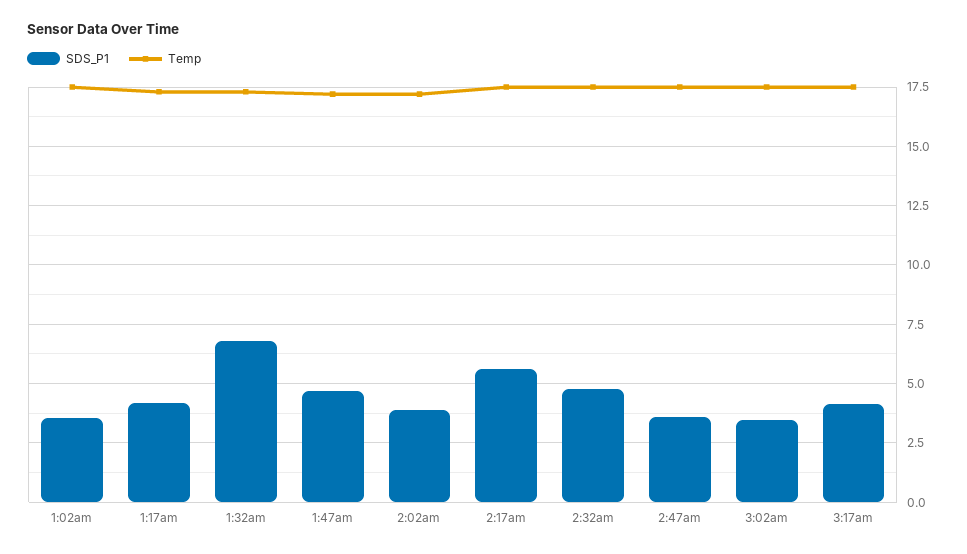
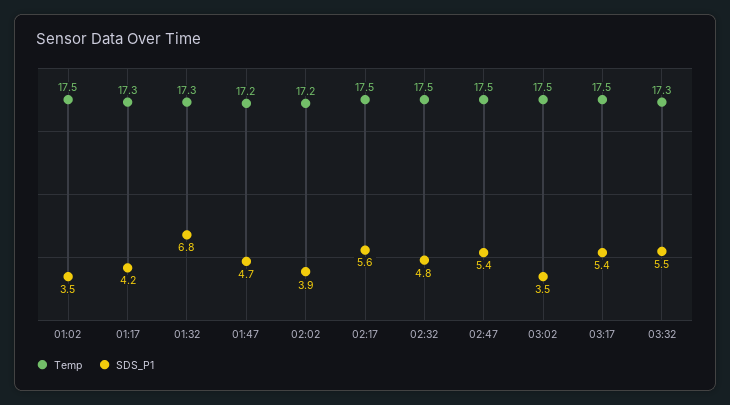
SDS_P1, 2:47am: 3.5 -> 5.4
SDS_P1, 3:17am: 4 -> 5.4
Temp, 03:32: none -> 17.3
SDS_P1, 03:32: none -> 5.5

